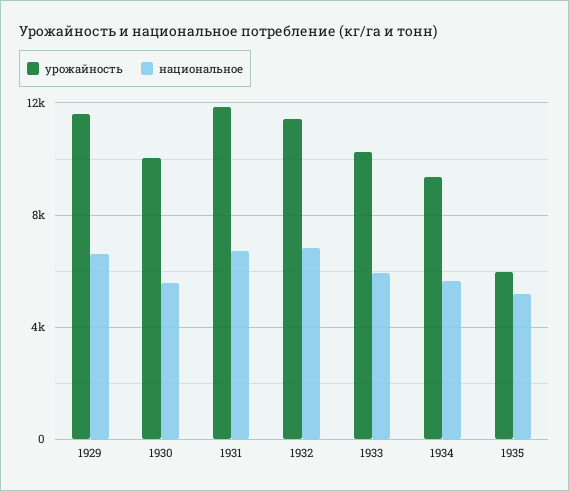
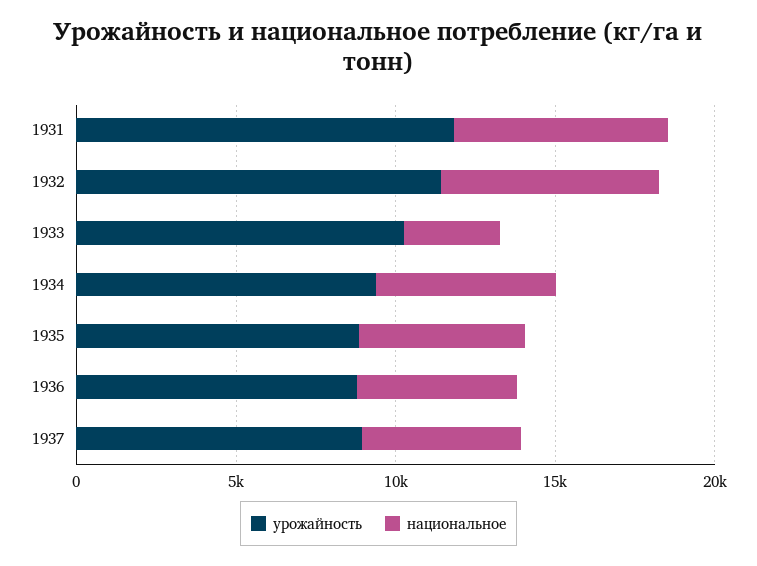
урожайность, 1929: 11500 -> none
национальное, 1929: 6500 -> none
урожайность, 1930: 10000 -> none
национальное, 1930: 5500 -> none
национальное, 1933: 6000 -> 3000
урожайность, 1935: 6000 -> 9000
урожайность, 1936: none -> 9000
национальное, 1936: none -> 5000
урожайность, 1937: none -> 9000
национальное, 1937: none -> 5000

